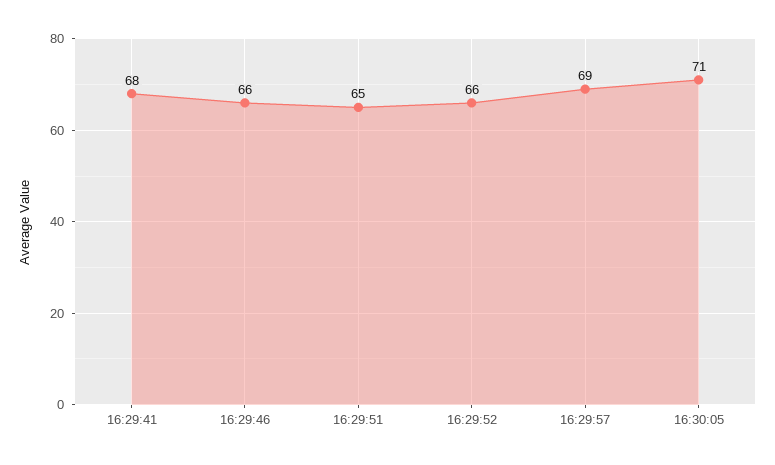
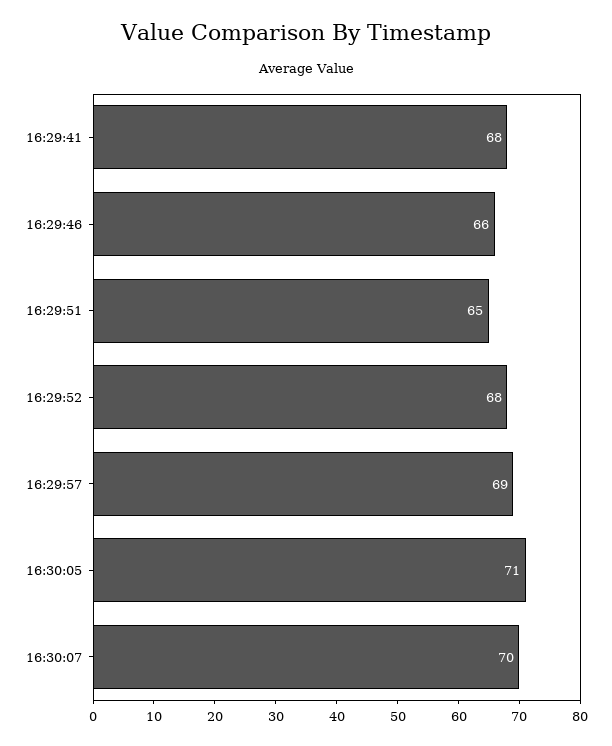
16:29:52: 66 -> 68
16:30:07: none -> 70

